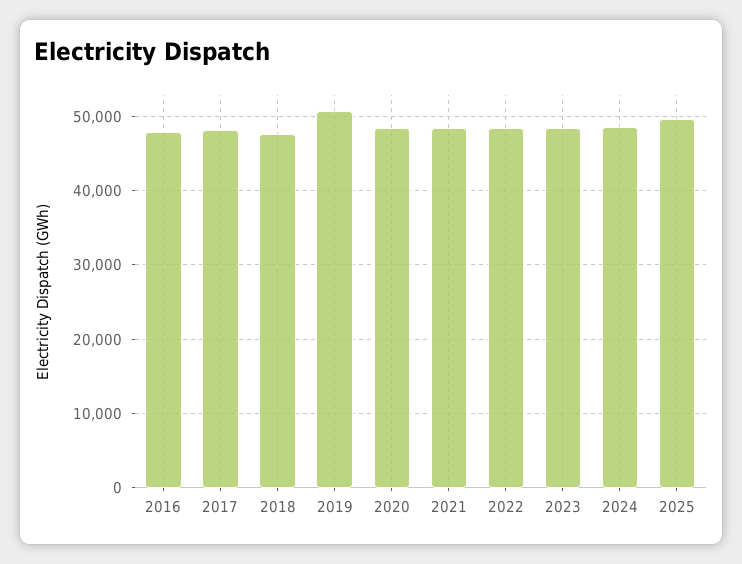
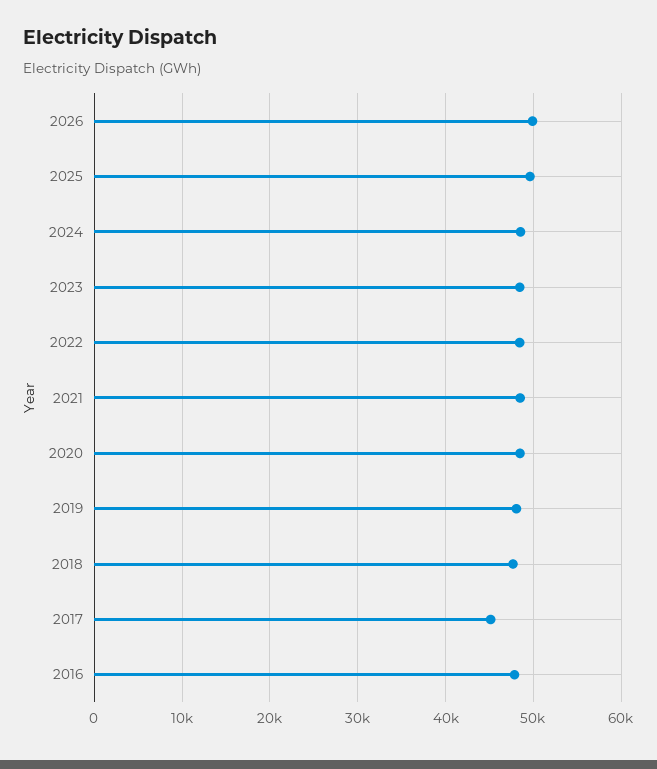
2017: 48000 -> 45000
2019: 51000 -> 48000
2026: none -> 50000

